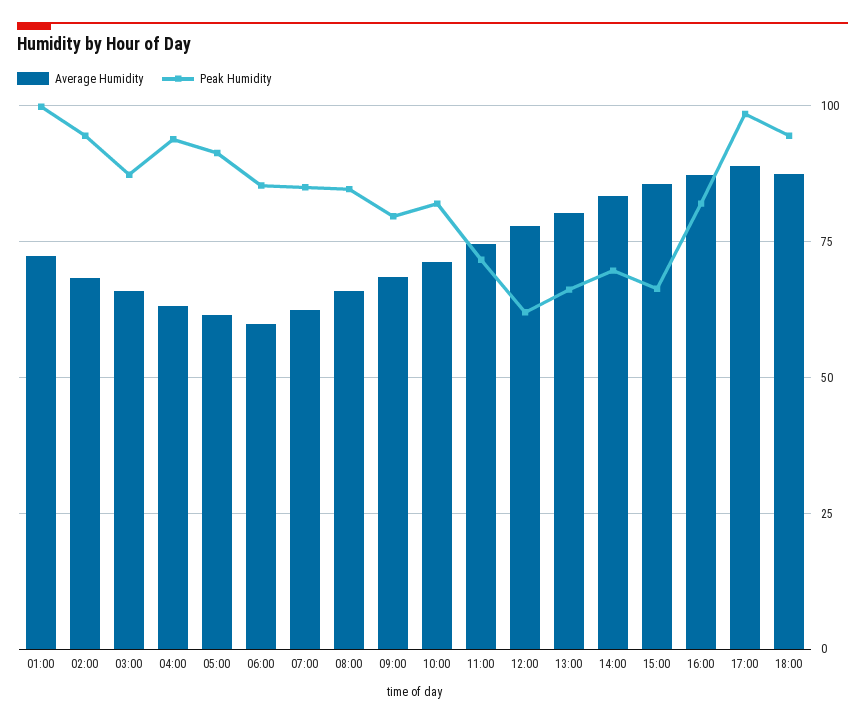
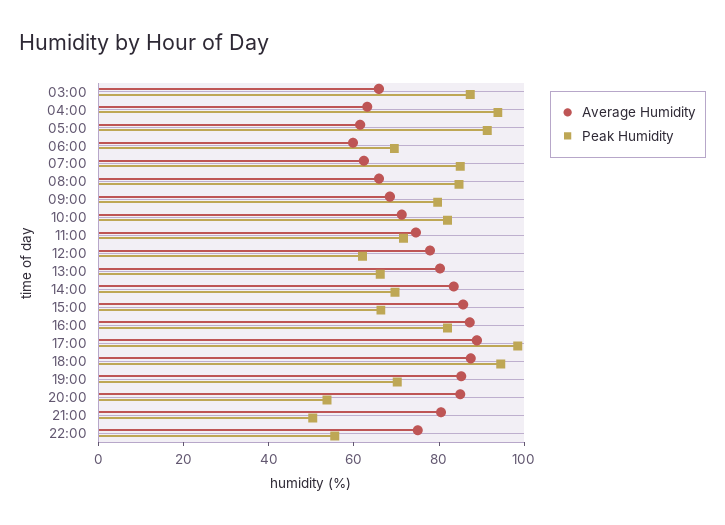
Average Humidity, 01:00: 72.5 -> none
Peak Humidity, 01:00: 100 -> none
Average Humidity, 02:00: 67.5 -> none
Peak Humidity, 02:00: 95 -> none
Peak Humidity, 06:00: 85 -> 70
Average Humidity, 19:00: none -> 85
Peak Humidity, 19:00: none -> 70
Average Humidity, 20:00: none -> 85
Peak Humidity, 20:00: none -> 55
Average Humidity, 21:00: none -> 80
Peak Humidity, 21:00: none -> 50
Average Humidity, 22:00: none -> 75
Peak Humidity, 22:00: none -> 55

